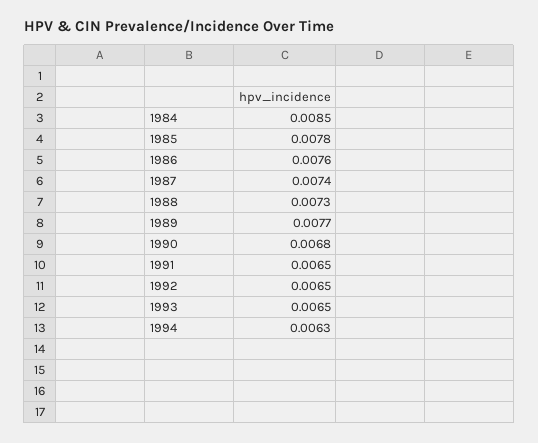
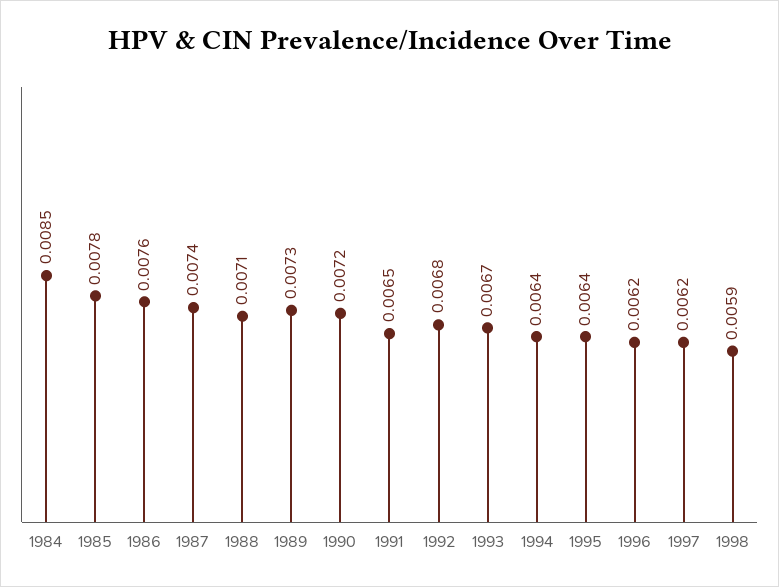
1988: 0.0073 -> 0.0071
1989: 0.0077 -> 0.0073
1990: 0.0068 -> 0.0072
1992: 0.0065 -> 0.0068
1993: 0.0065 -> 0.0067
1994: 0.0063 -> 0.0064
1995: none -> 0.0064
1996: none -> 0.0062
1997: none -> 0.0062
1998: none -> 0.0059

